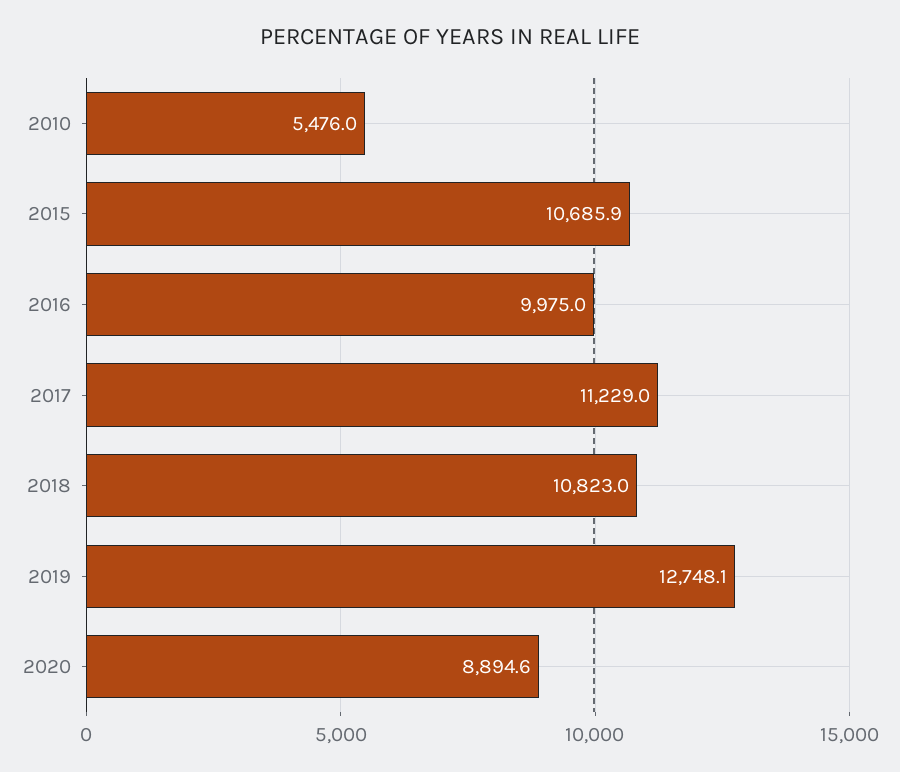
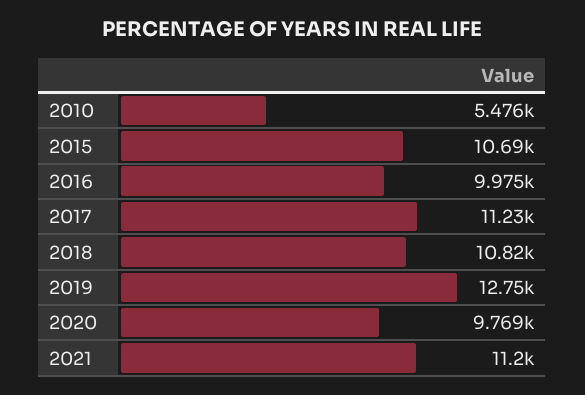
2020: 8894.6 -> 9769
2021: none -> 11200

